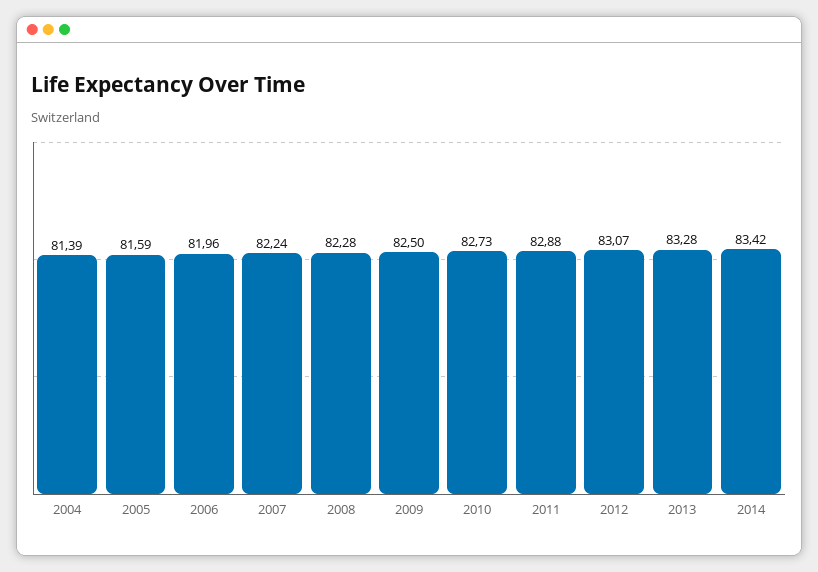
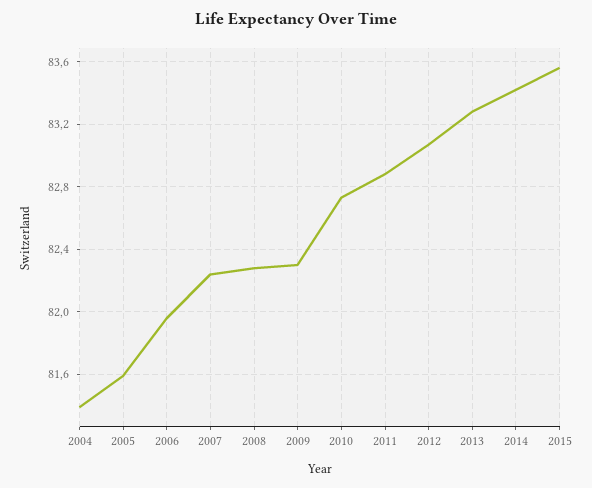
2009: 82.5 -> 82.3
2015: none -> 83.55

